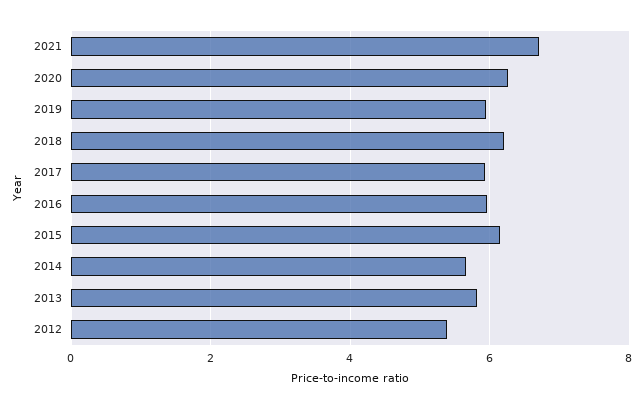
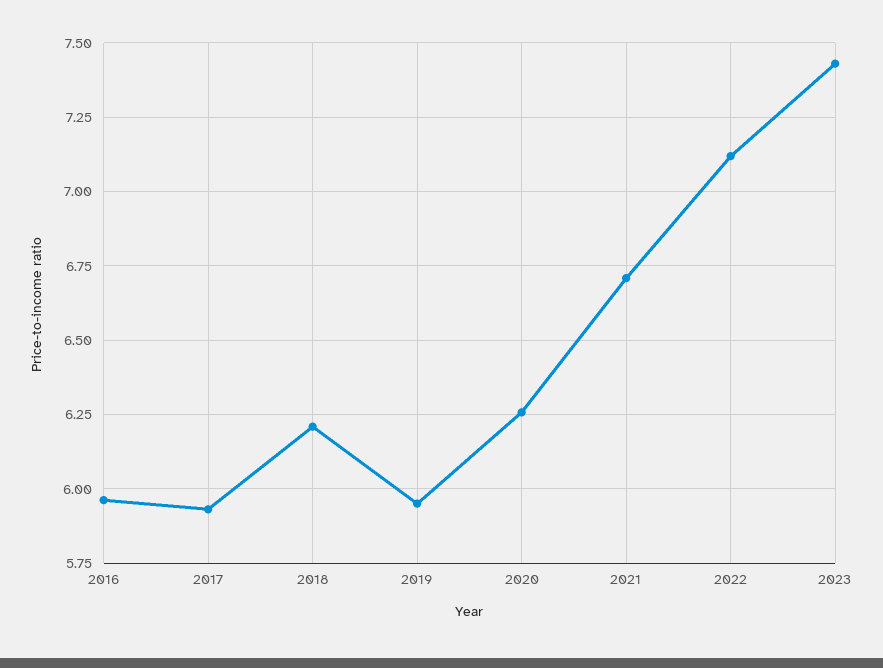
2015: 6.2 -> none
2014: 5.6 -> none
2013: 5.8 -> none
2012: 5.4 -> none
2022: none -> 7.125
2023: none -> 7.425

